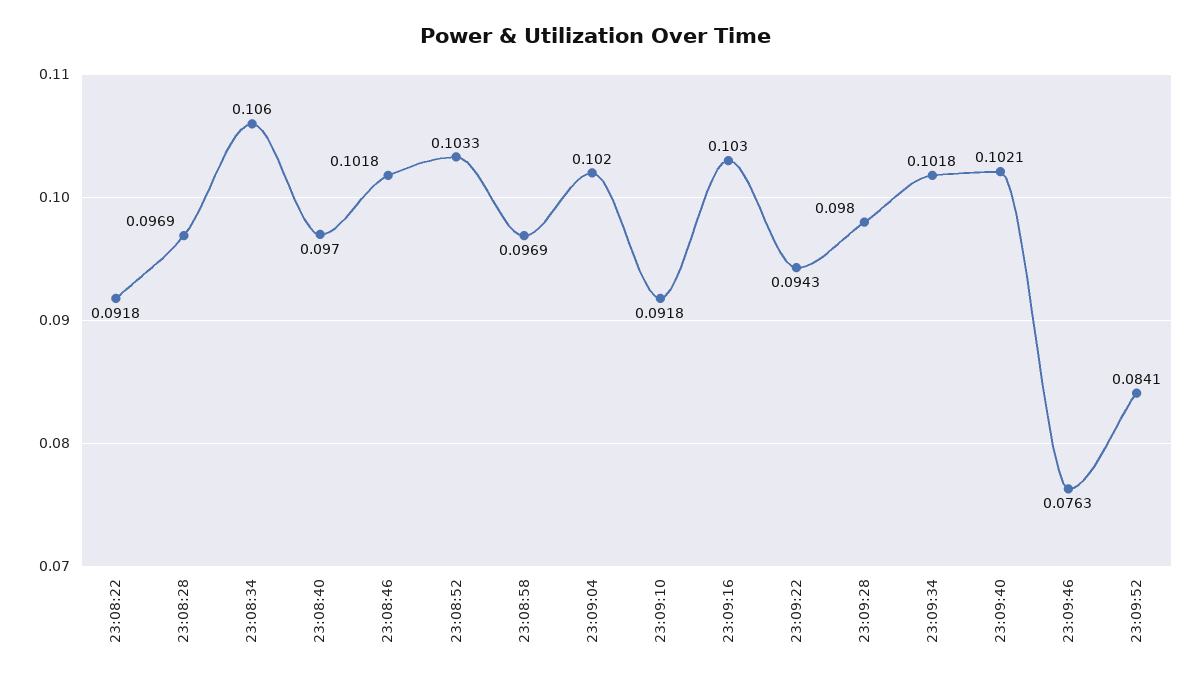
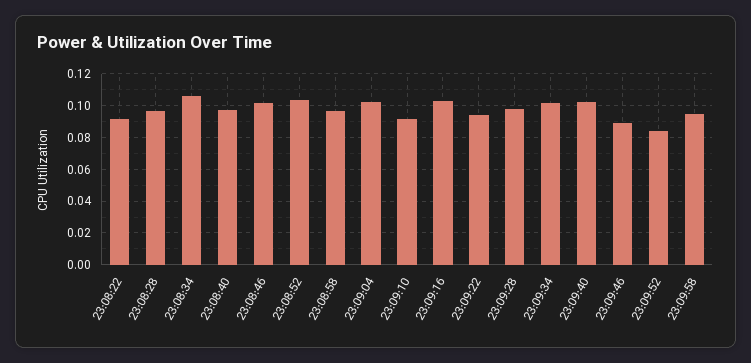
23:09:46: 0.0763 -> 0.09
23:09:58: none -> 0.095

